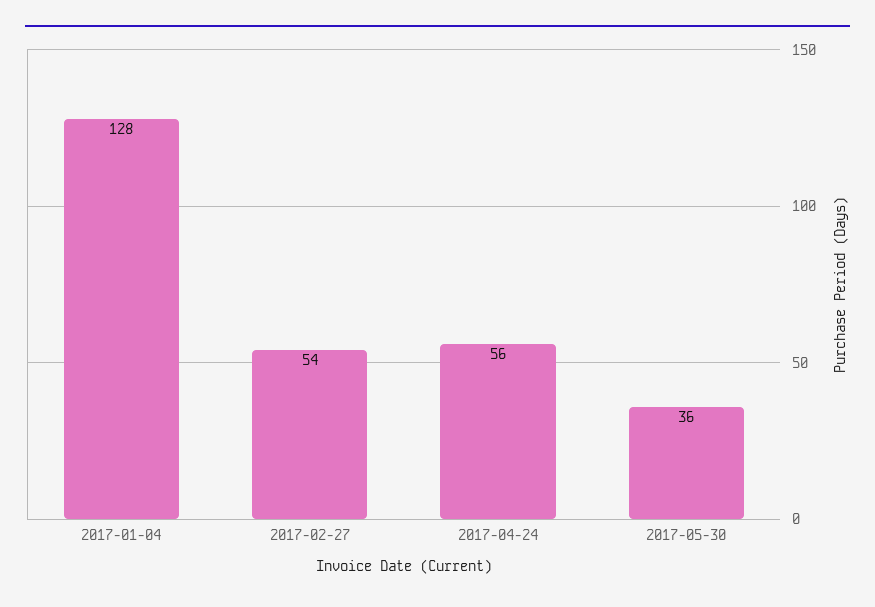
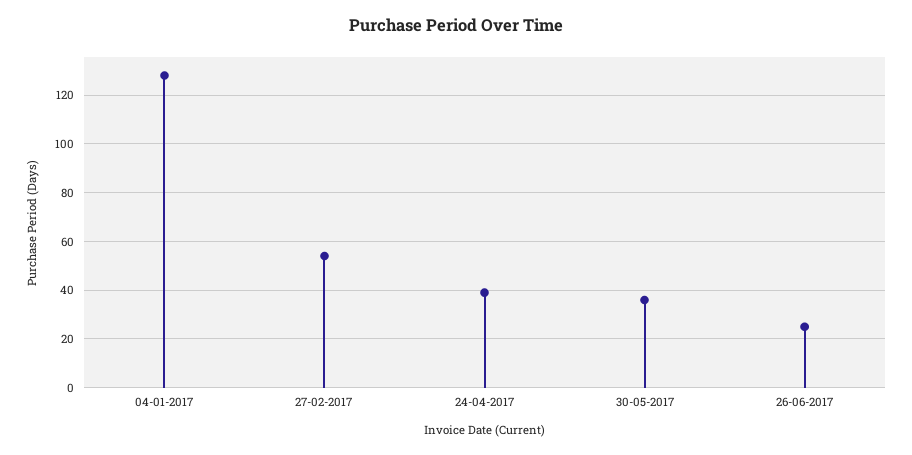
2017-04-24: 56 -> 40
26-06-2017: none -> 25

